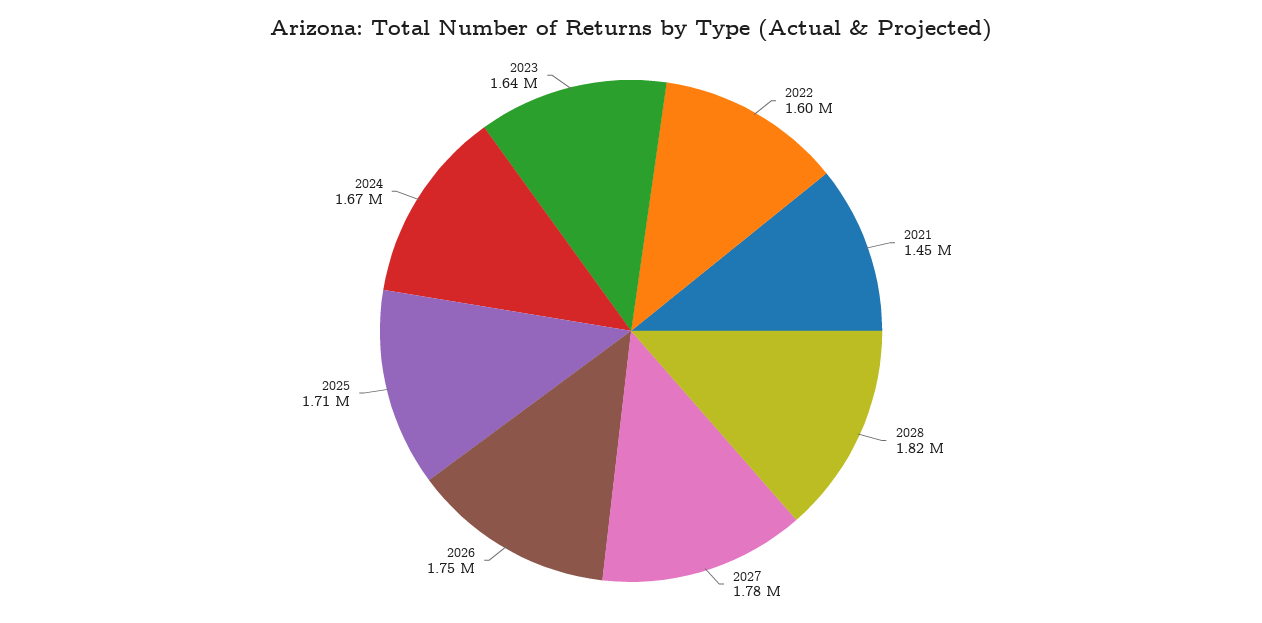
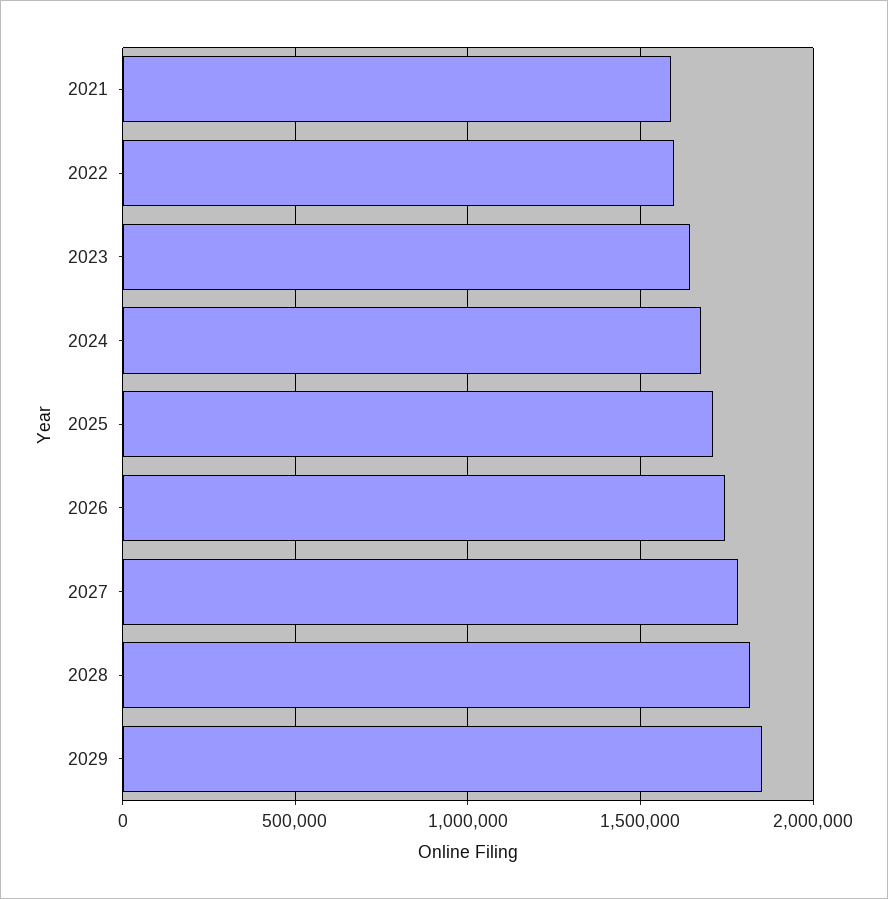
2021: 1450000 -> 1600000
2029: none -> 1850000

